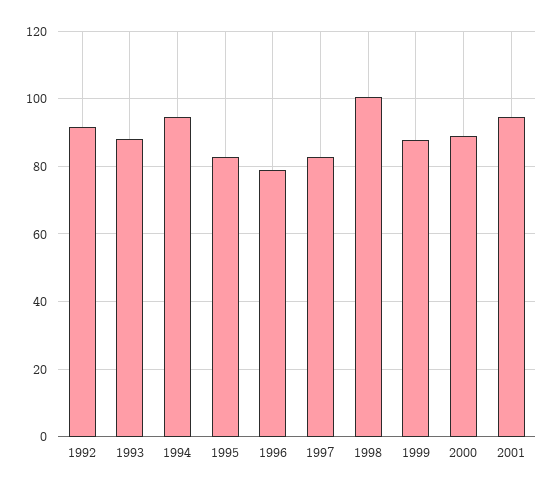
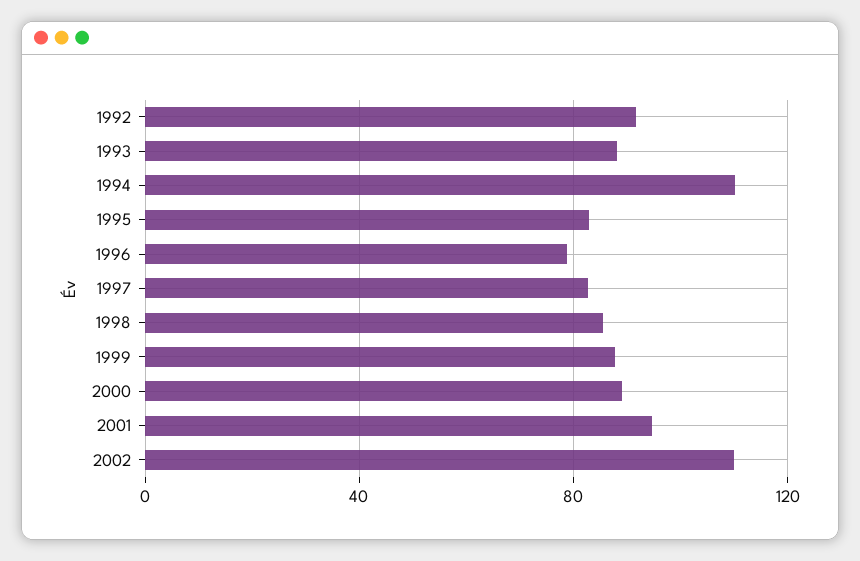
1994: 94 -> 110
1998: 100 -> 85
2002: none -> 110

